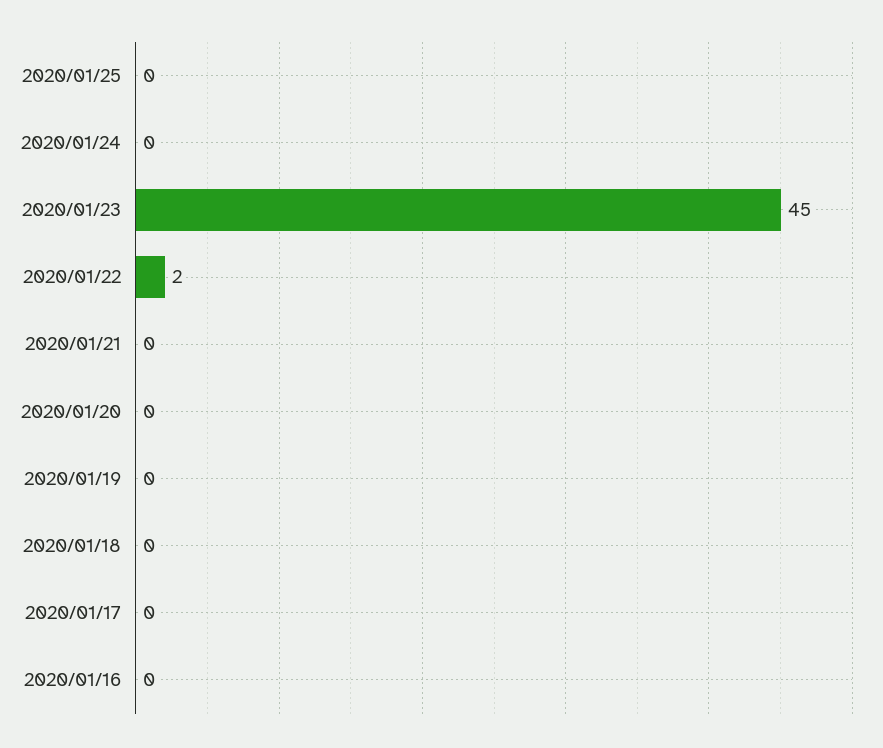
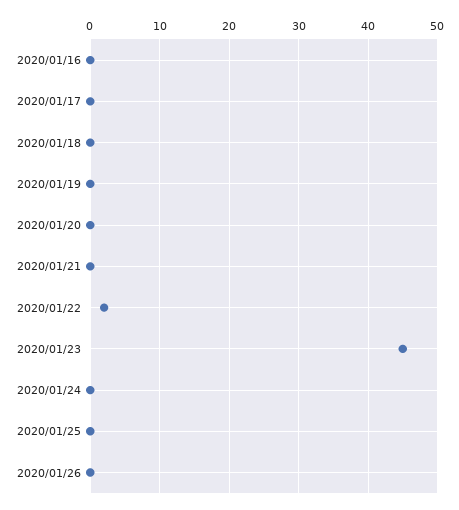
2020/01/26: none -> 0

